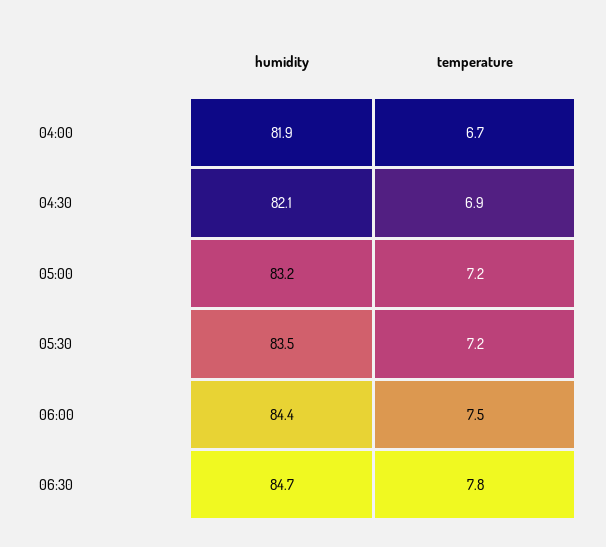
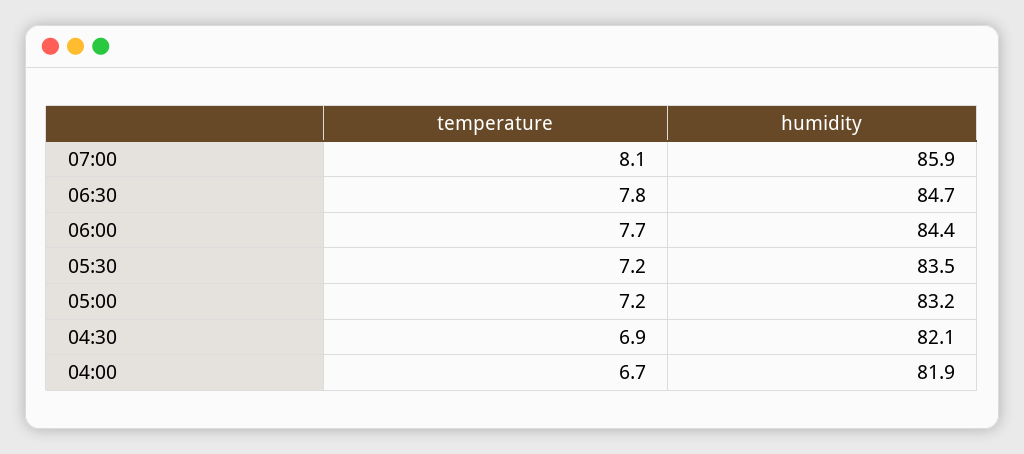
temperature, 06:00: 7.5 -> 7.7
temperature, 07:00: none -> 8.1
humidity, 07:00: none -> 85.9

